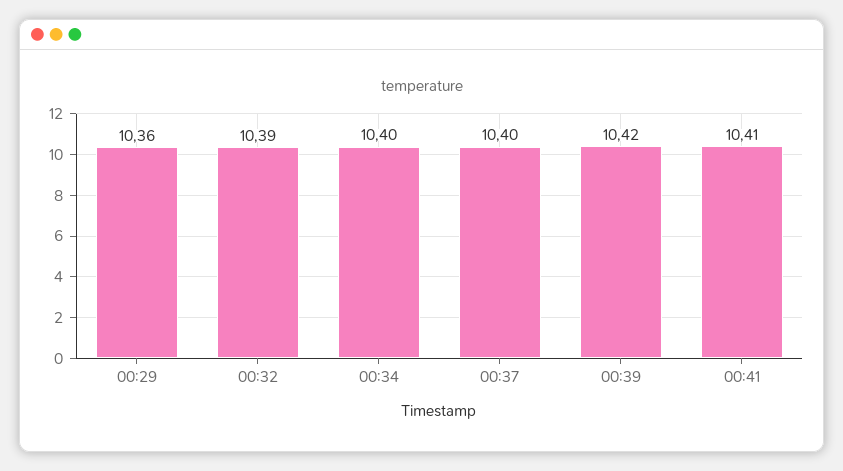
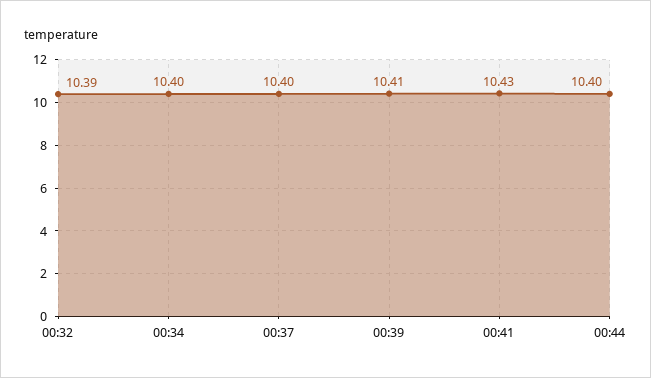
00:29: 10.36 -> none
00:39: 10.42 -> 10.41
00:41: 10.41 -> 10.43
00:44: none -> 10.4

